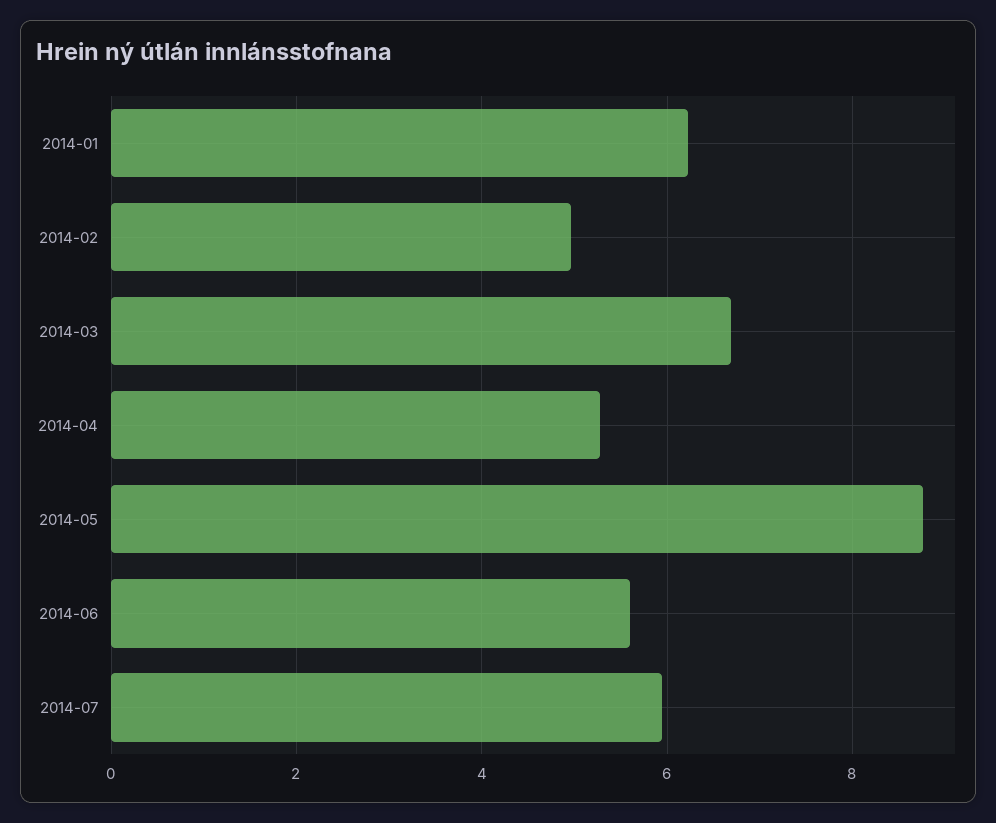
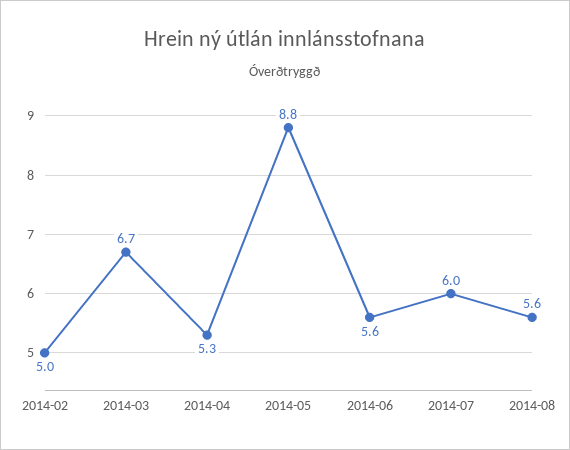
2014-01: 6.2 -> none
2014-08: none -> 5.6

